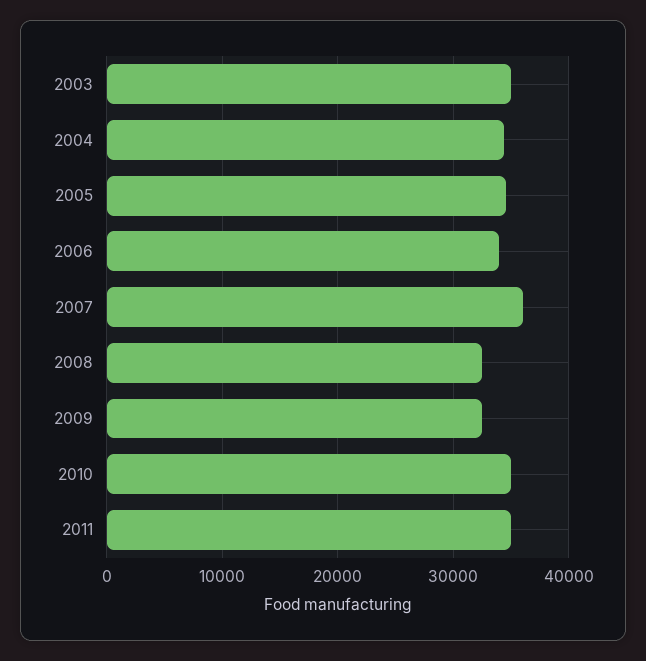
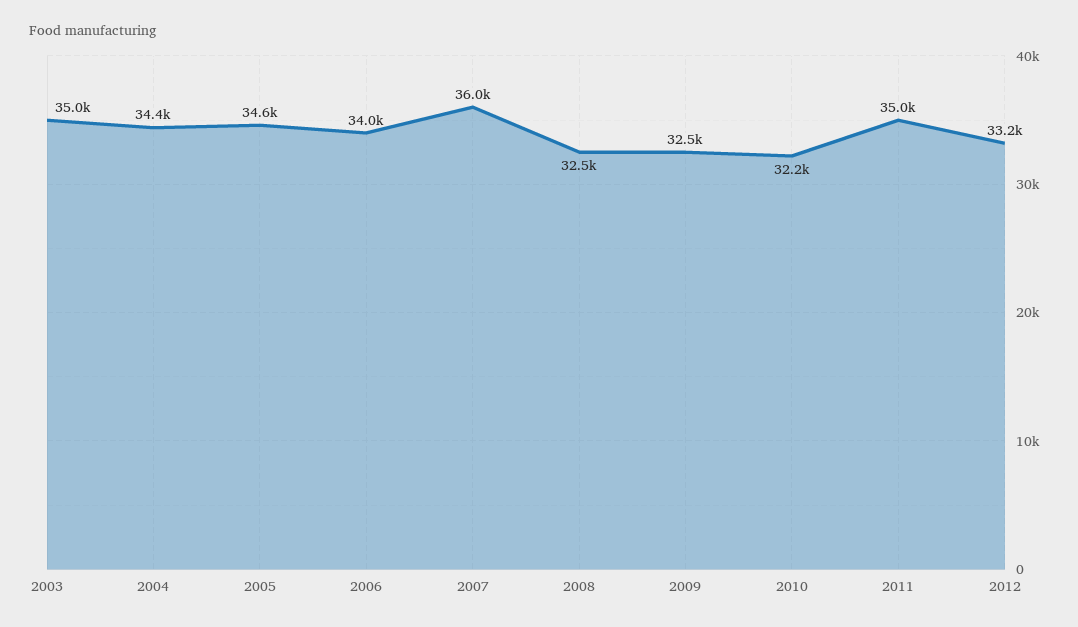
2010: 35000 -> 32200
2012: none -> 33200

